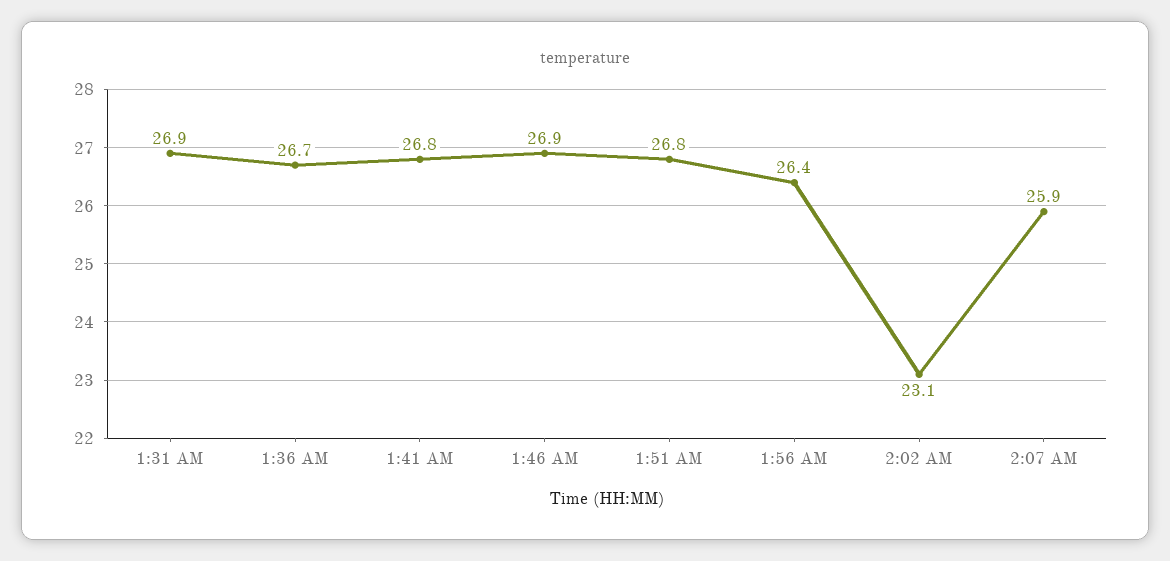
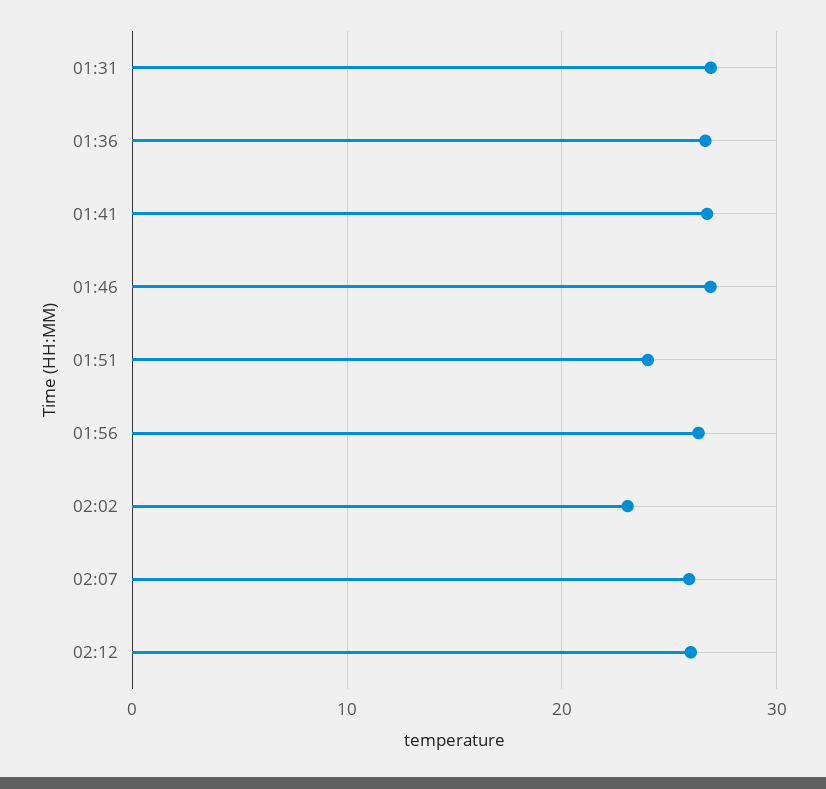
1:51 AM: 26.8 -> 24
02:12: none -> 26

